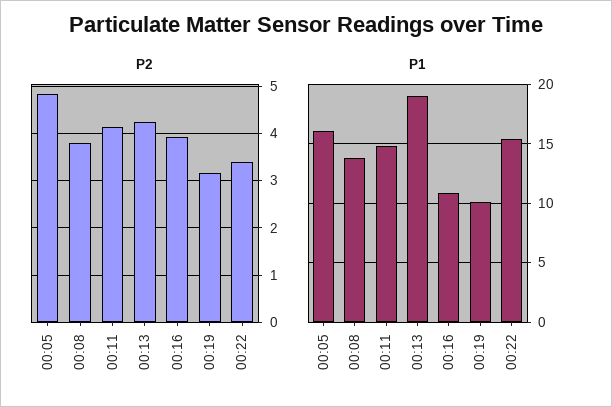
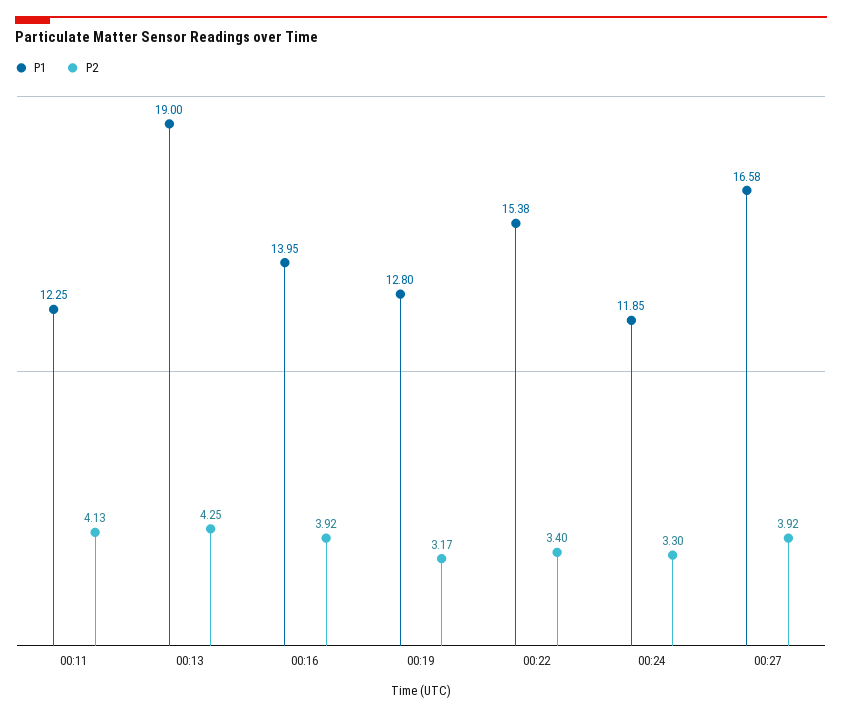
P2, 00:05: 4.8 -> none
P2, 00:08: 3.8 -> none
P1, 00:05: 16 -> none
P1, 00:08: 14 -> none
P1, 00:11: 15 -> 12.25
P1, 00:16: 11 -> 13.95
P1, 00:19: 10 -> 12.8
P1, 00:24: none -> 11.85
P2, 00:24: none -> 3.3
P1, 00:27: none -> 16.58
P2, 00:27: none -> 3.92

